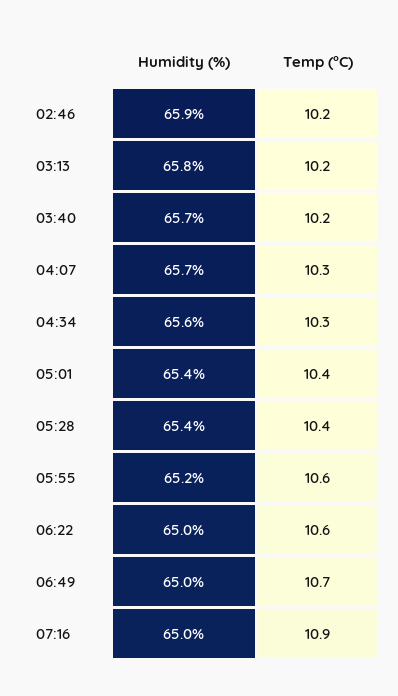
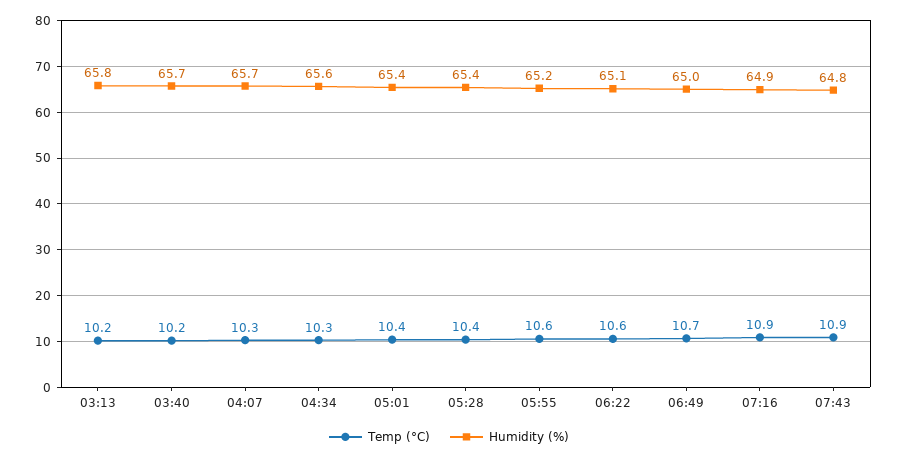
Humidity (%), 02:46: 65.9 -> none
Temp (°C), 02:46: 10.2 -> none
Humidity (%), 06:22: 65 -> 65.1
Humidity (%), 07:16: 65 -> 64.9
Temp (°C), 07:43: none -> 10.9
Humidity (%), 07:43: none -> 64.8

